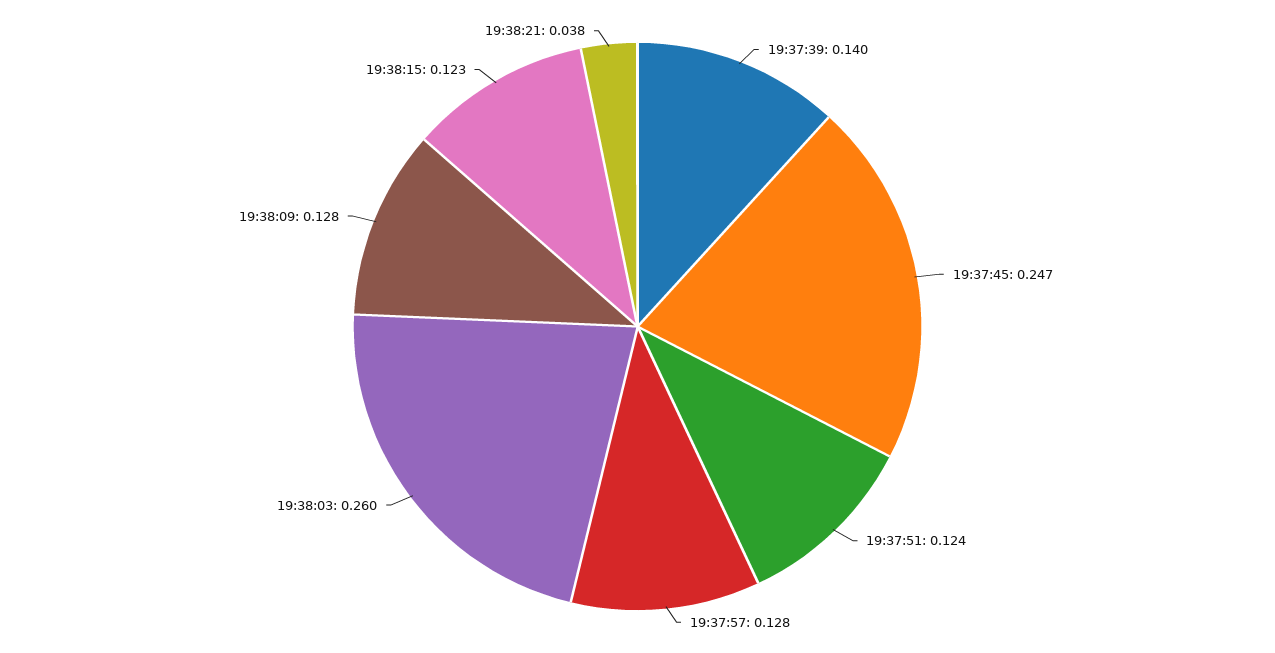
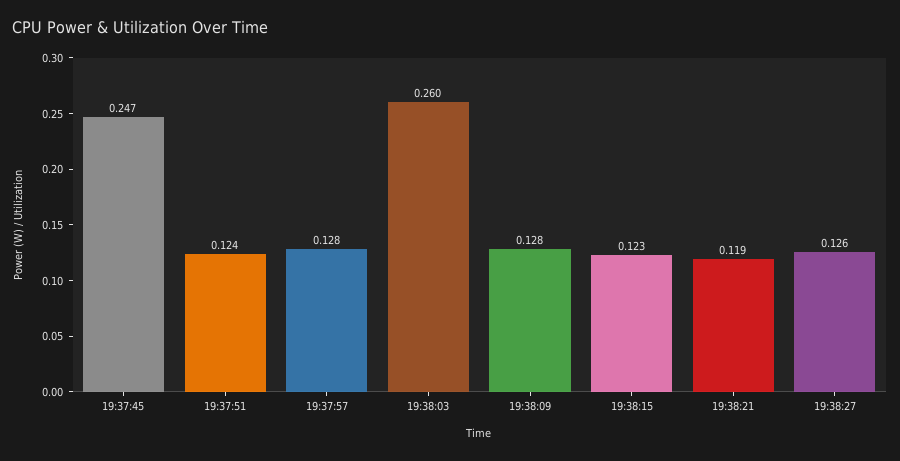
19:37:39: 0.14 -> none
19:38:21: 0.038 -> 0.119
19:38:27: none -> 0.126

